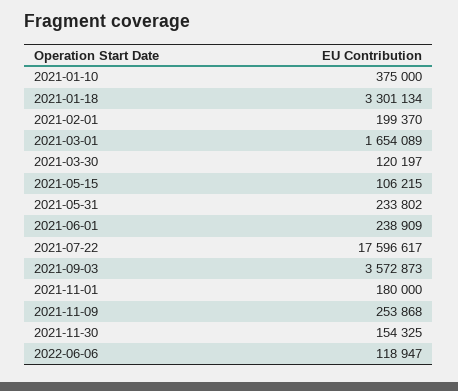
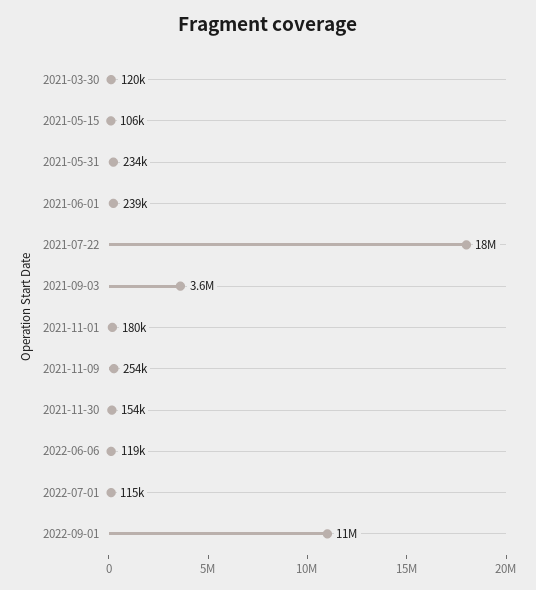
2021-01-10: 375000 -> none
2021-01-18: 3301134 -> none
2021-02-01: 199370 -> none
2021-03-01: 1654089 -> none
2022-07-01: none -> 115000
2022-09-01: none -> 11000000

